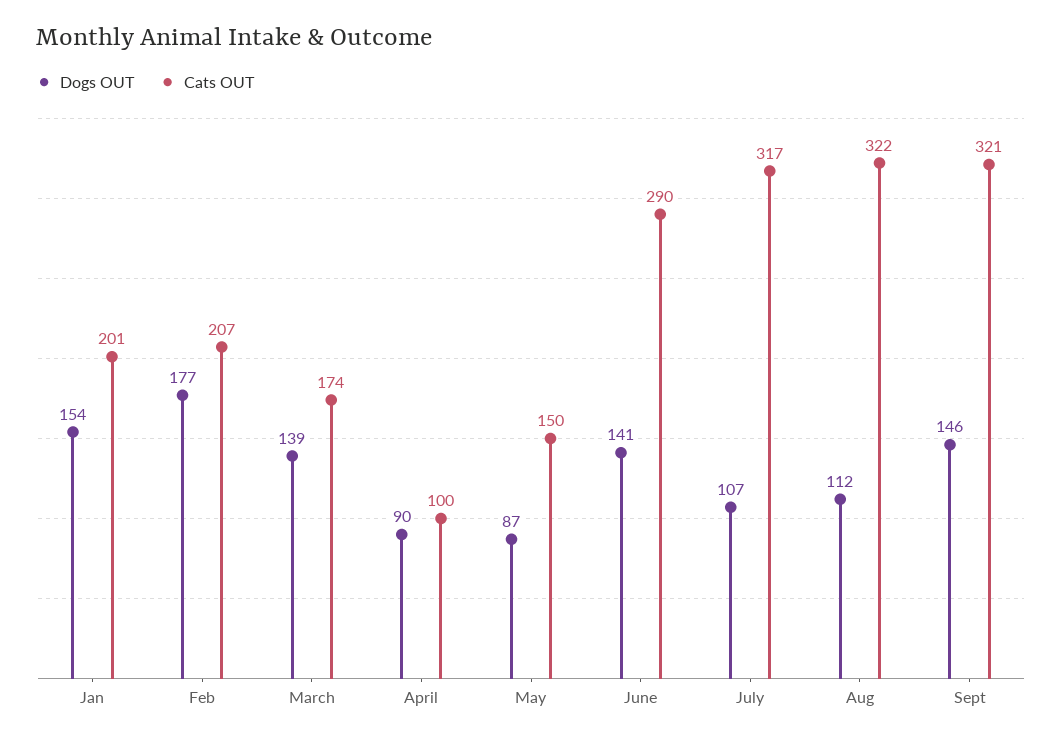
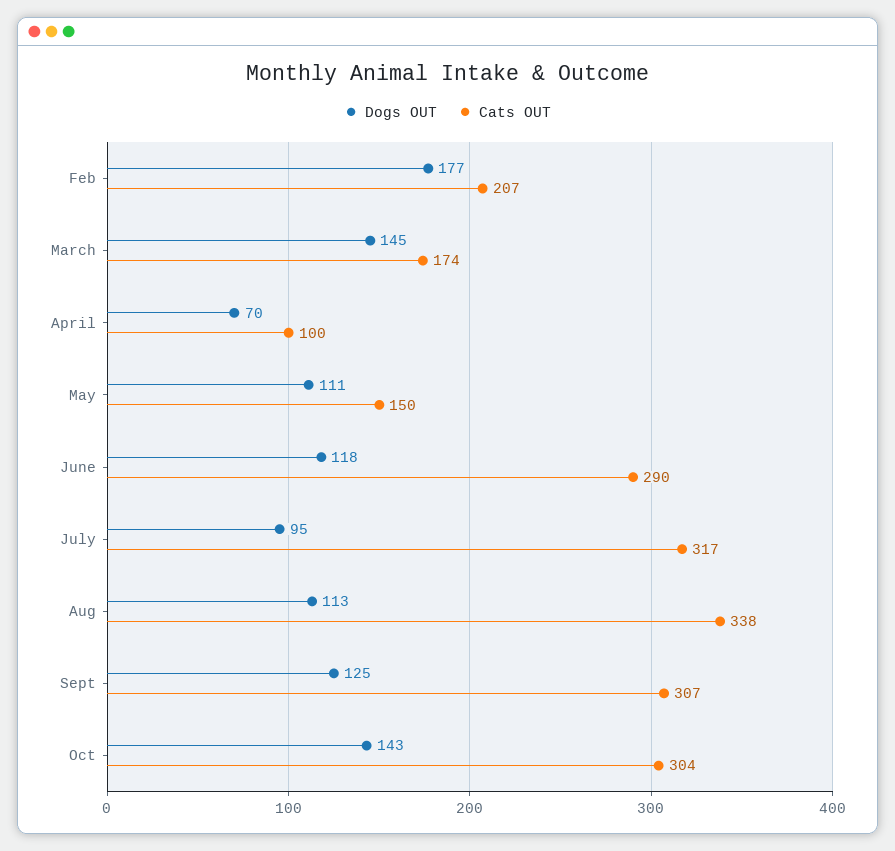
Dogs OUT, Jan: 154 -> none
Cats OUT, Jan: 201 -> none
Dogs OUT, March: 139 -> 145
Dogs OUT, April: 90 -> 70
Dogs OUT, May: 87 -> 111
Dogs OUT, June: 141 -> 118
Dogs OUT, July: 107 -> 95
Dogs OUT, Aug: 112 -> 113
Cats OUT, Aug: 322 -> 338
Dogs OUT, Sept: 146 -> 125
Cats OUT, Sept: 321 -> 307
Dogs OUT, Oct: none -> 143
Cats OUT, Oct: none -> 304

